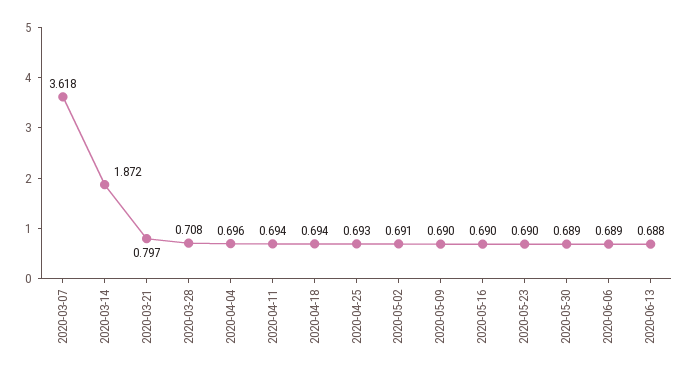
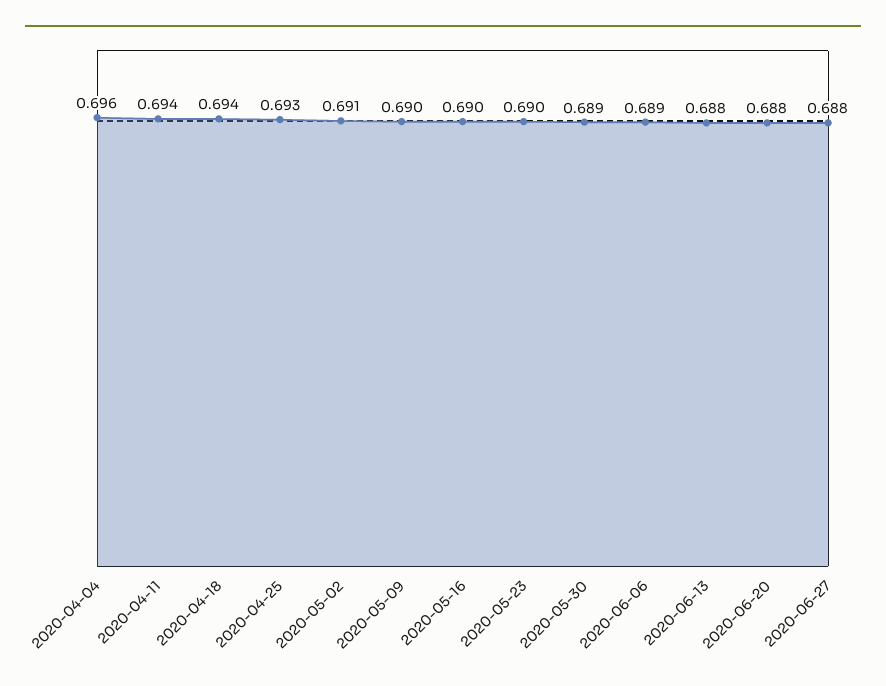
2020-03-07: 3.618 -> none
2020-03-14: 1.872 -> none
2020-03-21: 0.797 -> none
2020-03-28: 0.708 -> none
2020-06-20: none -> 0.688
2020-06-27: none -> 0.688

